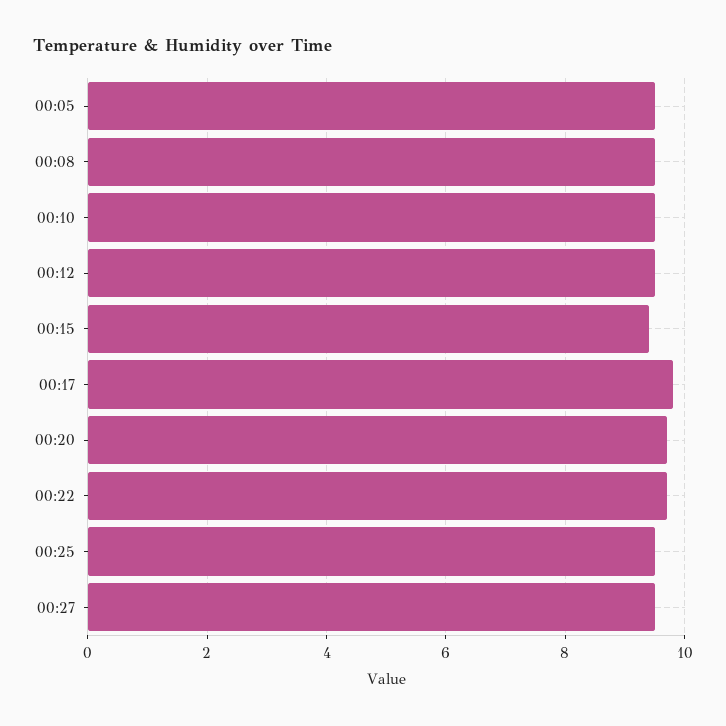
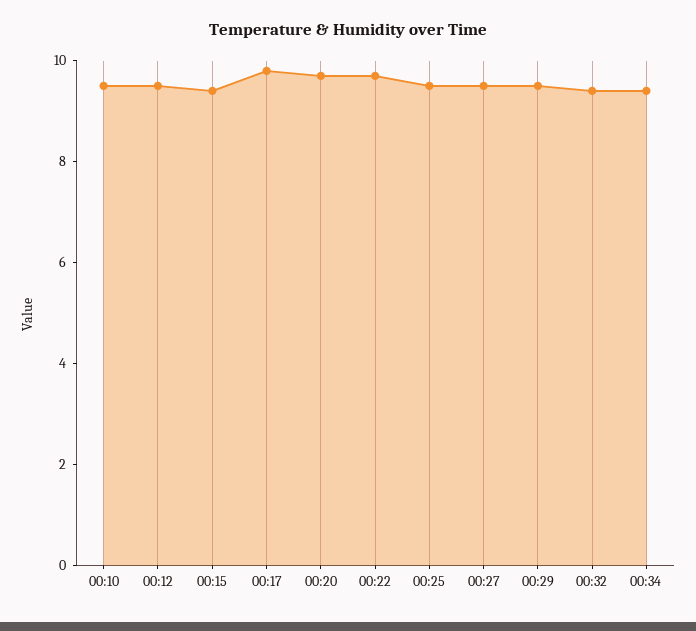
00:05: 9.5 -> none
00:08: 9.5 -> none
00:29: none -> 9.5
00:32: none -> 9.5
00:34: none -> 9.5

